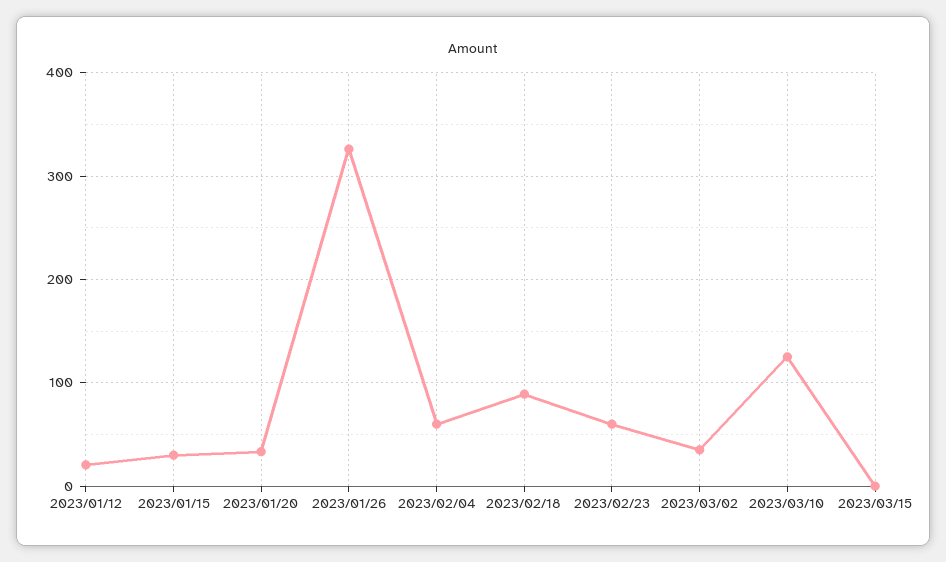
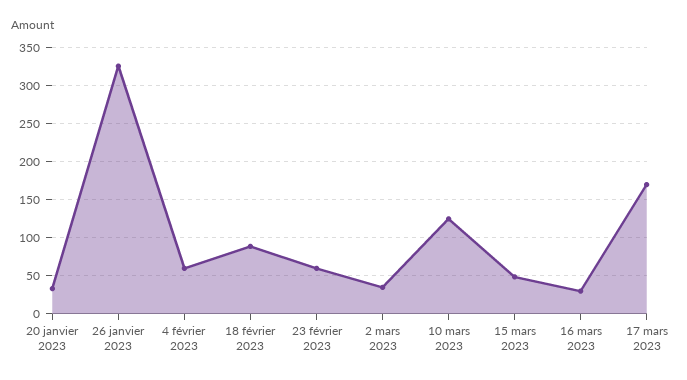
2023/01/12: 20 -> none
2023/01/15: 30 -> none
2023/03/15: 0 -> 50
16 mars 2023: none -> 30
17 mars 2023: none -> 170

